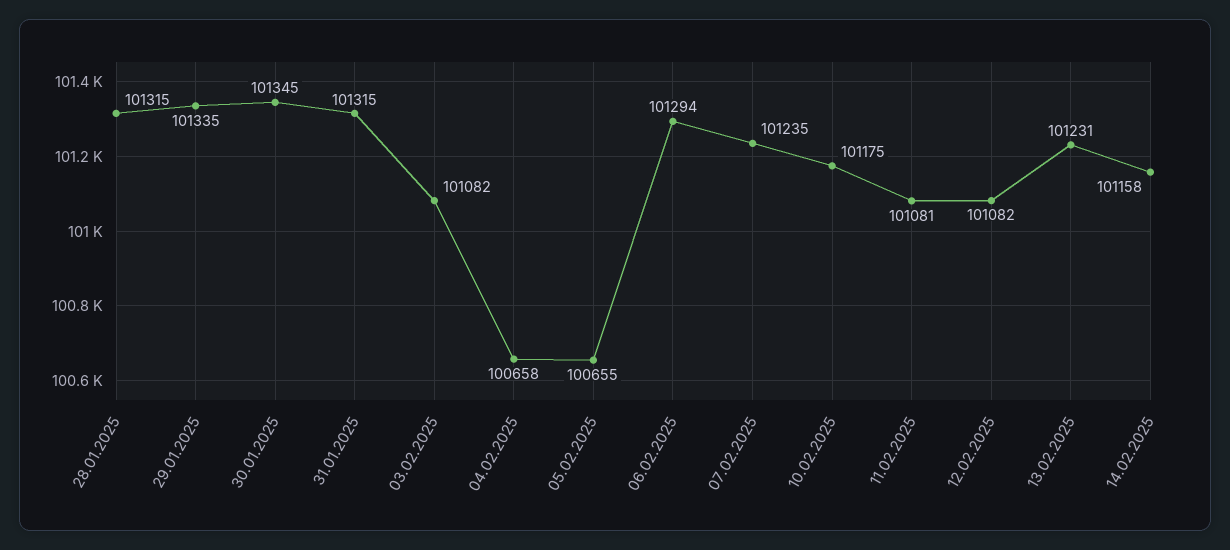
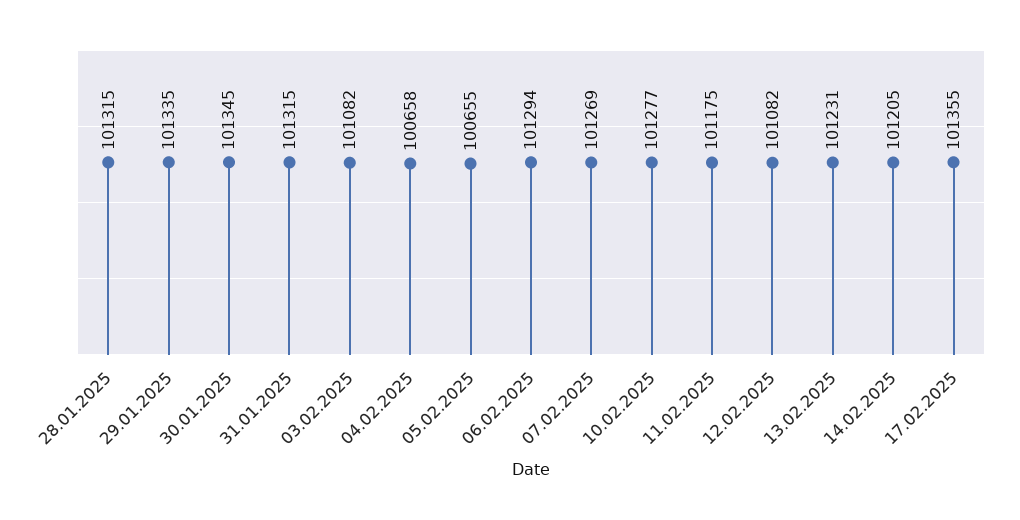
07.02.2025: 101235 -> 101269
10.02.2025: 101175 -> 101277
11.02.2025: 101081 -> 101175
14.02.2025: 101158 -> 101205
17.02.2025: none -> 101355

